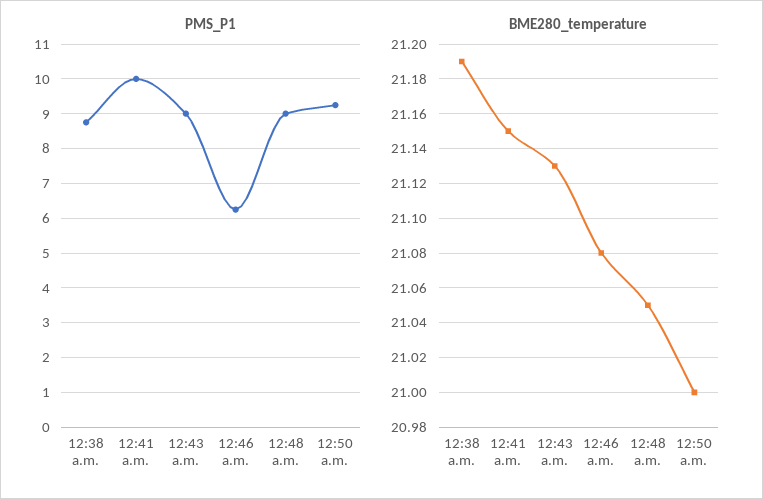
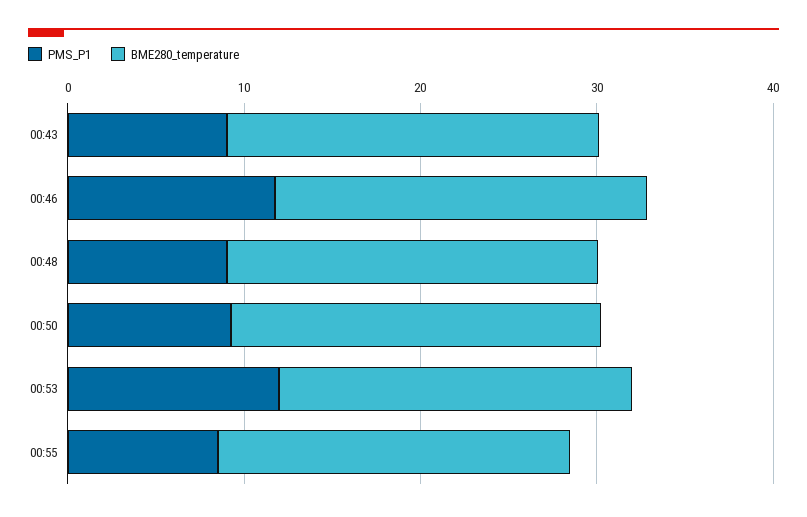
PMS_P1, 12:38 a.m.: 8.8 -> none
PMS_P1, 12:41 a.m.: 10 -> none
PMS_P1, 12:46 a.m.: 6.2 -> 12
BME280_temperature, 12:38 a.m.: 21.19 -> none
BME280_temperature, 12:41 a.m.: 21.15 -> none
PMS_P1, 00:53: none -> 12
BME280_temperature, 00:53: none -> 20
PMS_P1, 00:55: none -> 8
BME280_temperature, 00:55: none -> 20

